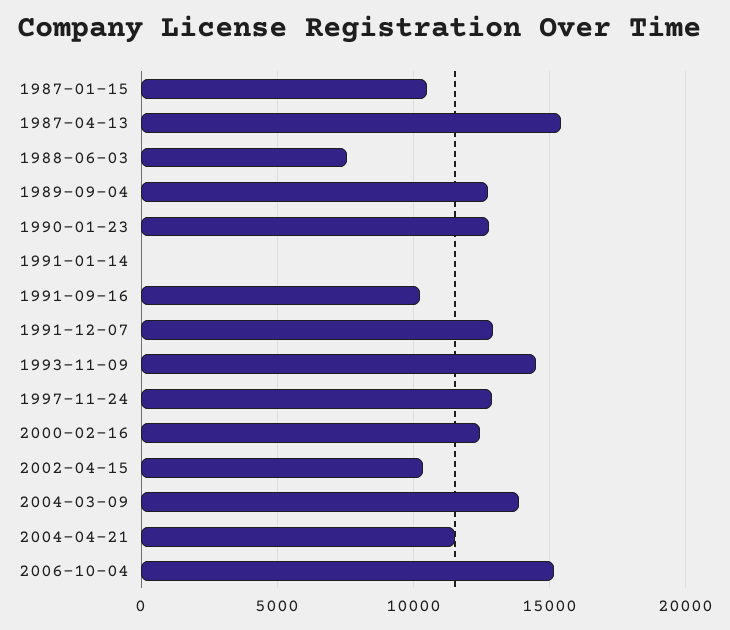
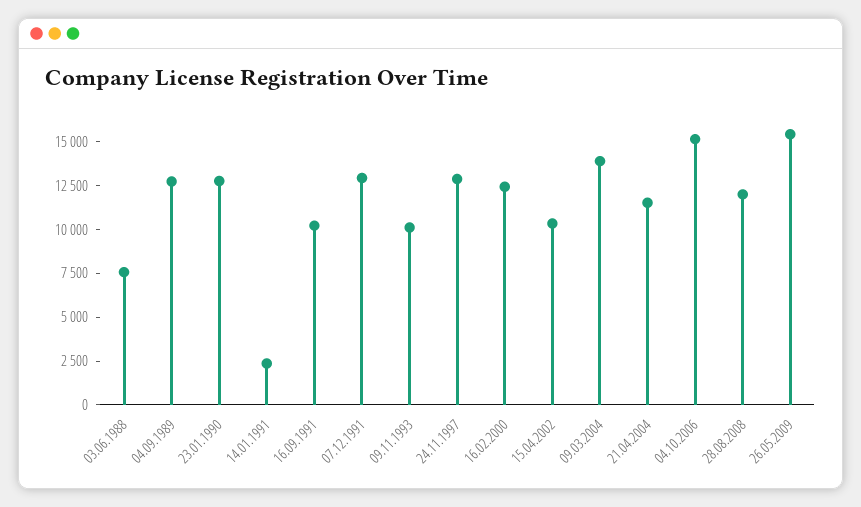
1987-01-15: 10500 -> none
1987-04-13: 15500 -> none
1991-01-14: 0 -> 2500
1993-11-09: 14500 -> 10000
28.08.2008: none -> 12000
26.05.2009: none -> 15500

